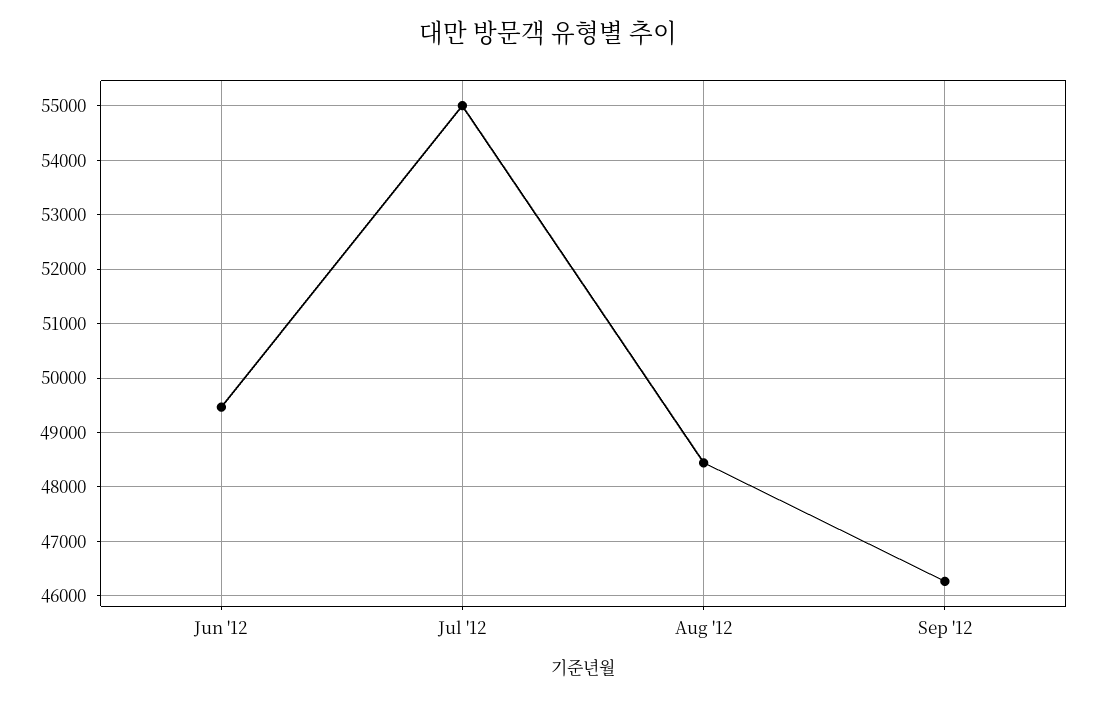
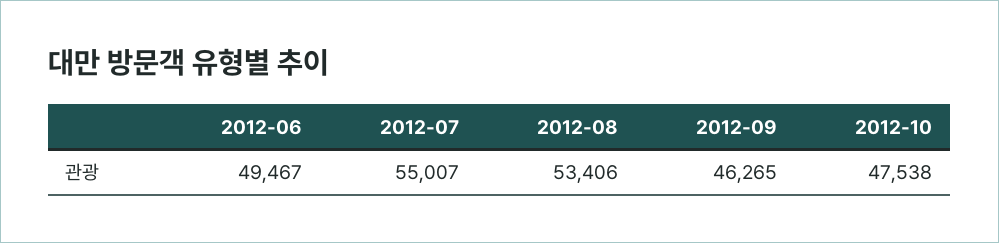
Aug '12: 48400 -> 53406
2012-10: none -> 47538

